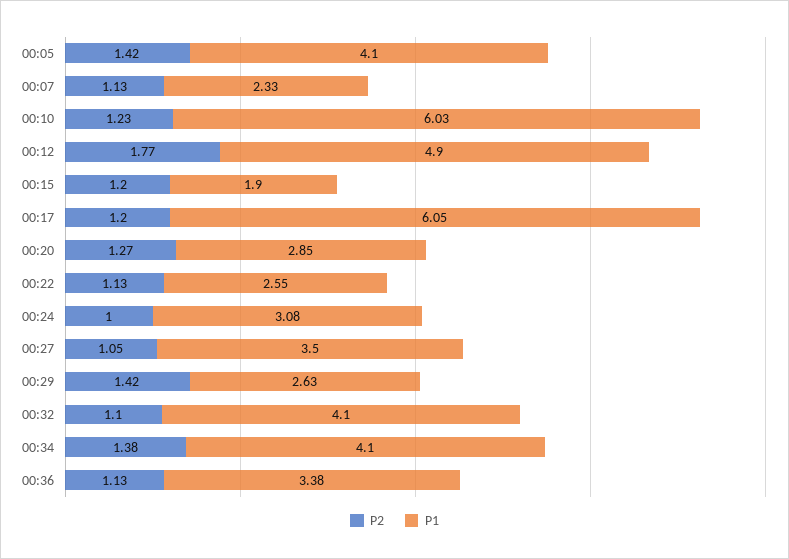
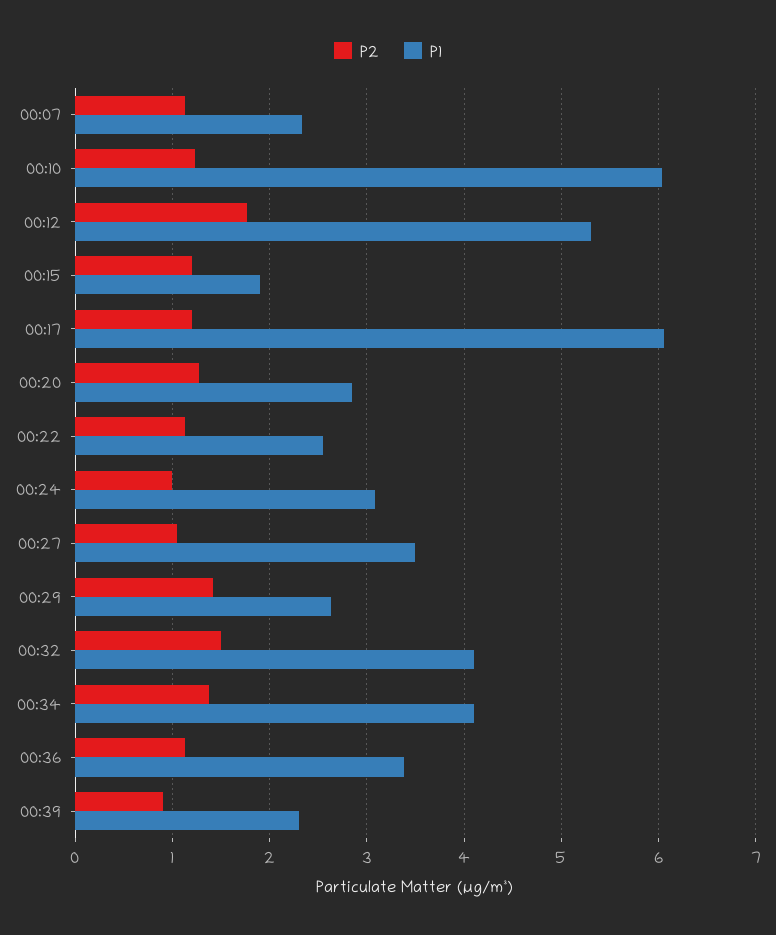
P2, 00:05: 1.42 -> none
P1, 00:05: 4.1 -> none
P1, 00:12: 4.9 -> 5.3
P2, 00:32: 1.1 -> 1.5
P2, 00:39: none -> 0.9
P1, 00:39: none -> 2.3

